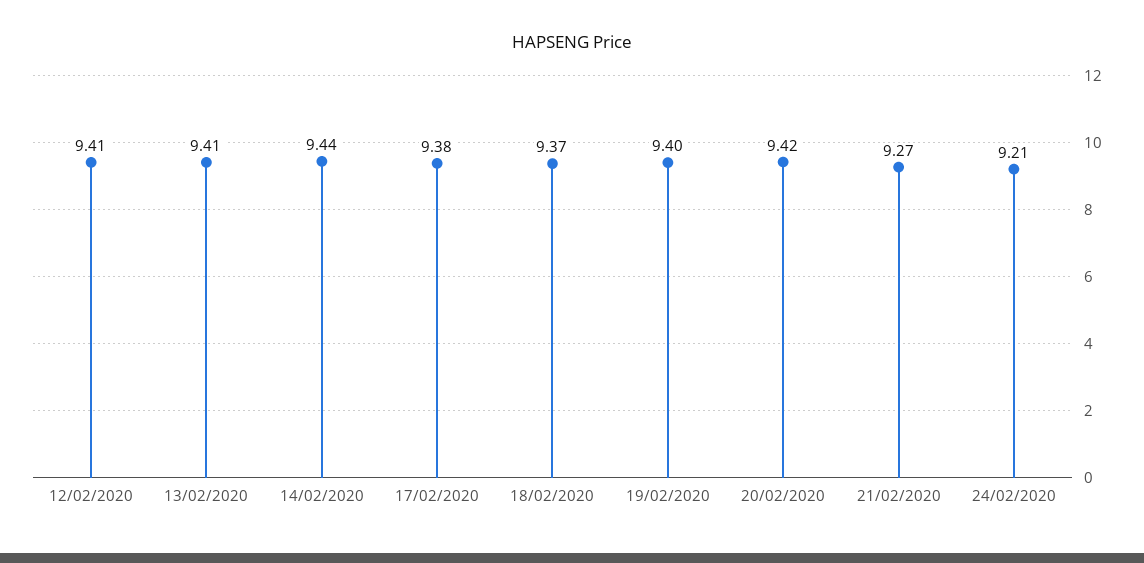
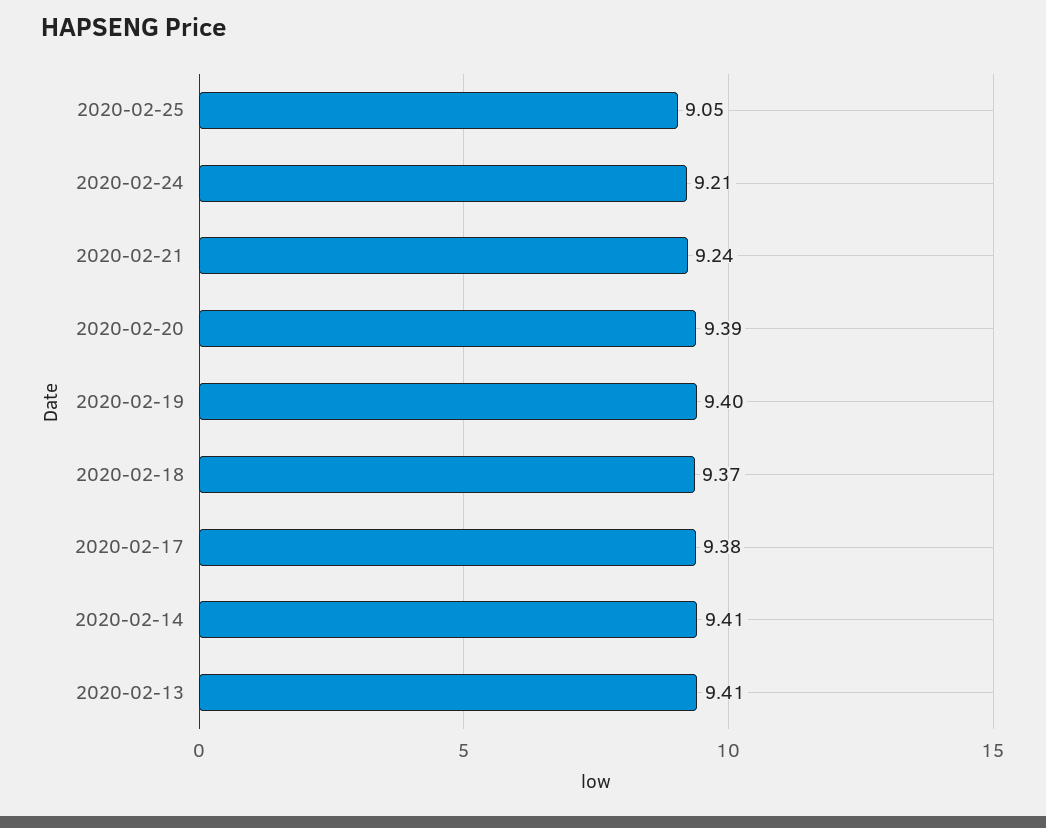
12/02/2020: 9.41 -> none
14/02/2020: 9.44 -> 9.41
20/02/2020: 9.42 -> 9.39
21/02/2020: 9.27 -> 9.24
2020-02-25: none -> 9.05

